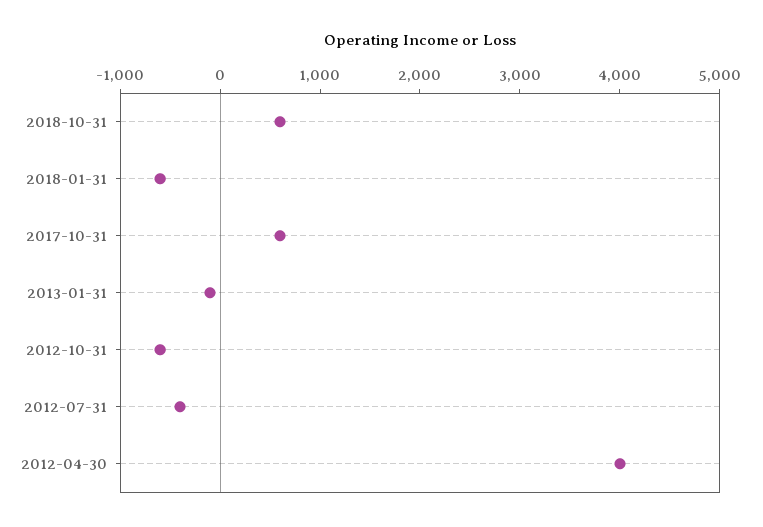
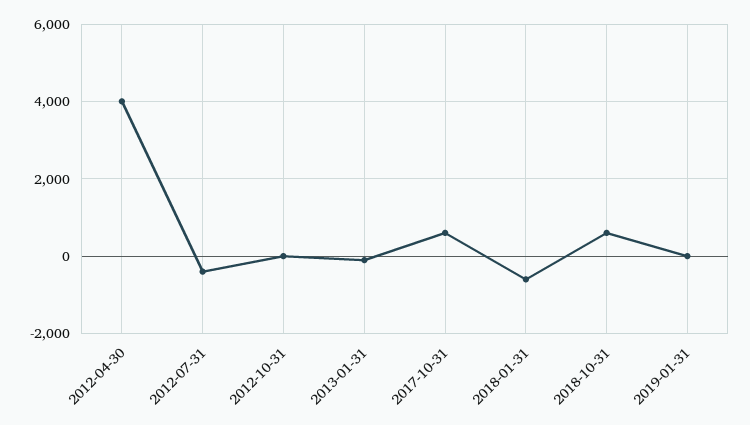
2012-10-31: -600 -> 0
2019-01-31: none -> 0

